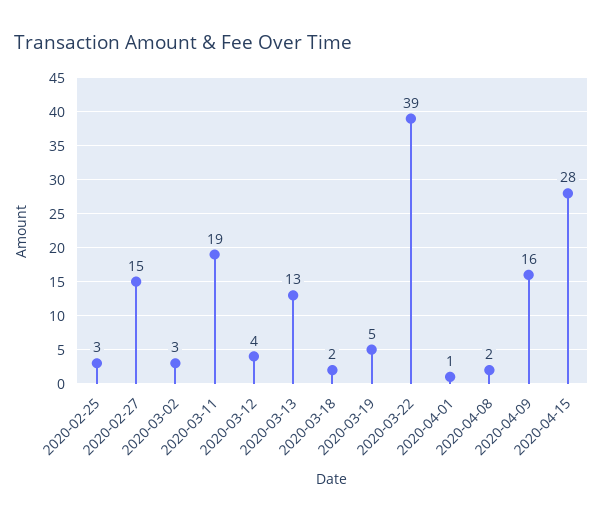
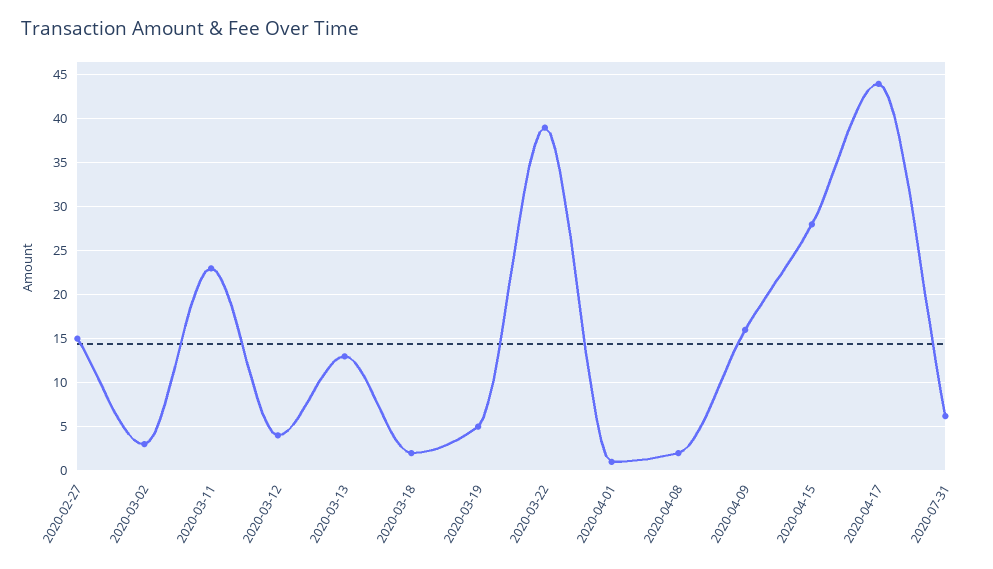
2020-02-25: 3 -> none
2020-03-11: 19 -> 23
2020-04-17: none -> 44
2020-07-31: none -> 6

